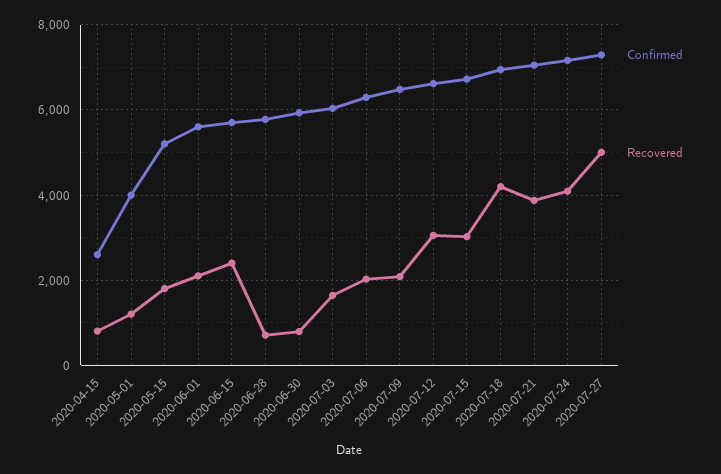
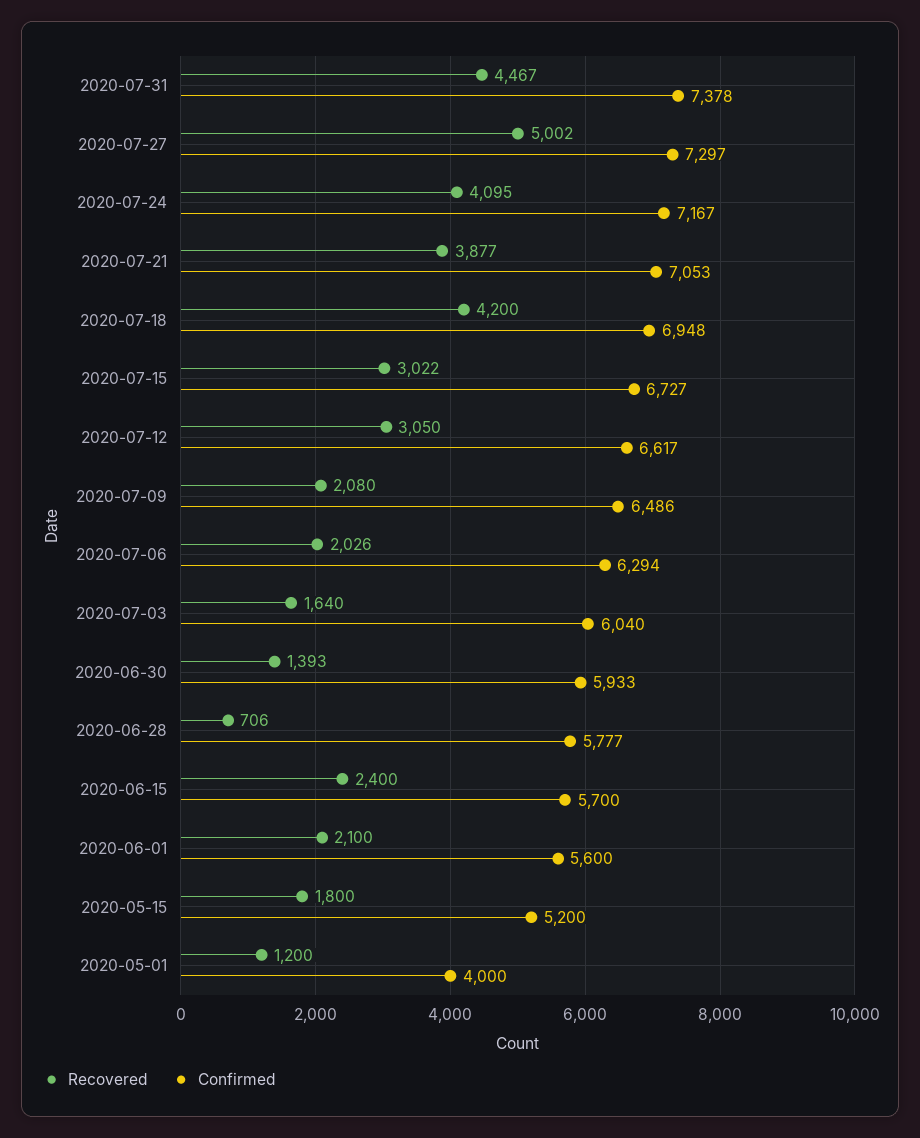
Confirmed, 2020-04-15: 2600 -> none
Recovered, 2020-04-15: 800 -> none
Recovered, 2020-06-30: 800 -> 1393
Recovered, 2020-07-31: none -> 4467
Confirmed, 2020-07-31: none -> 7378

